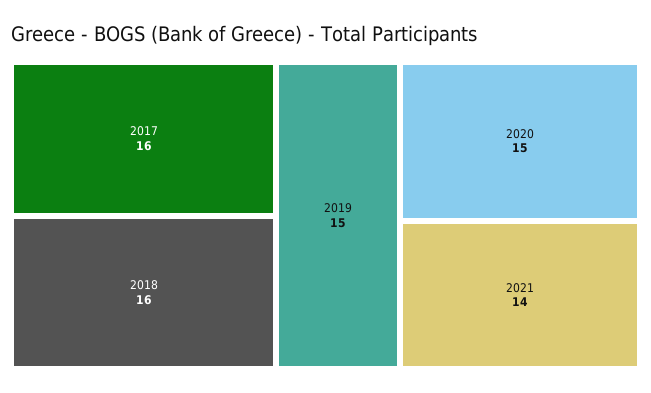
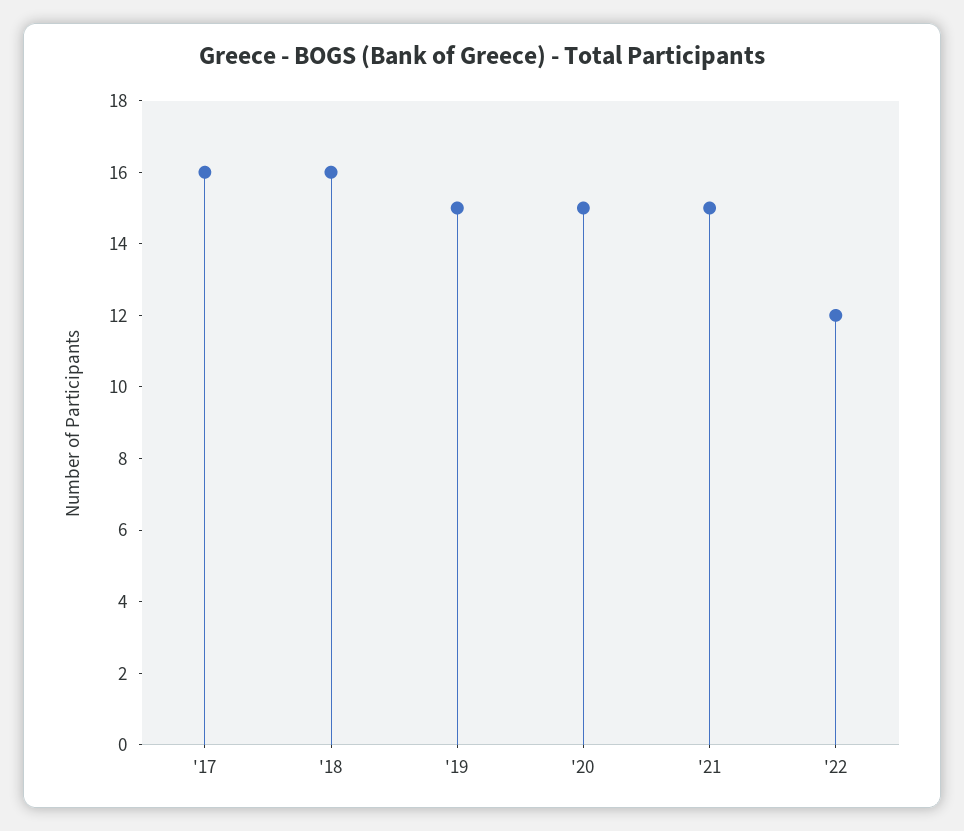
2021: 14 -> 15
'22: none -> 12

